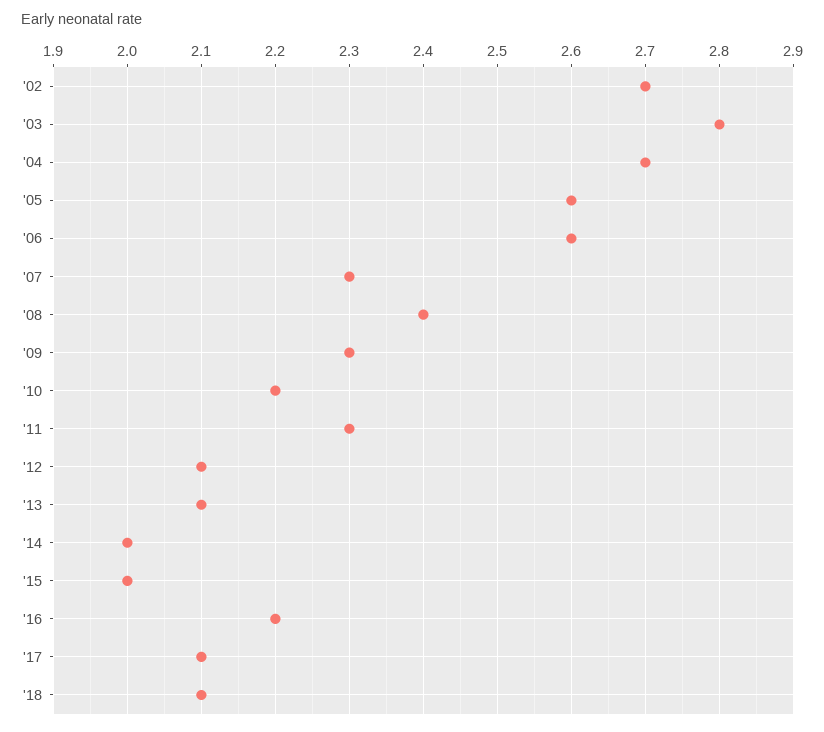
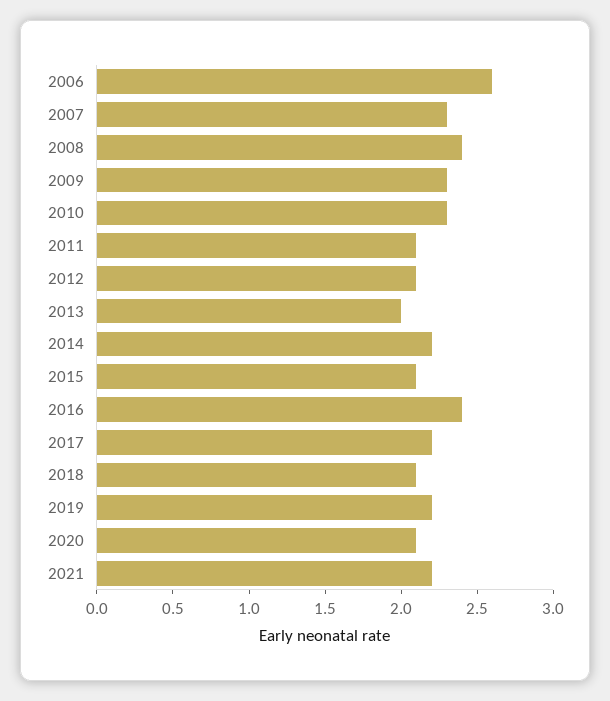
'02: 2.7 -> none
'03: 2.8 -> none
'04: 2.7 -> none
'05: 2.6 -> none
'10: 2.2 -> 2.3
'11: 2.3 -> 2.1
'13: 2.1 -> 2
'14: 2 -> 2.2
'15: 2 -> 2.1
'16: 2.2 -> 2.4
'17: 2.1 -> 2.2
2019: none -> 2.2
2020: none -> 2.1
2021: none -> 2.2

